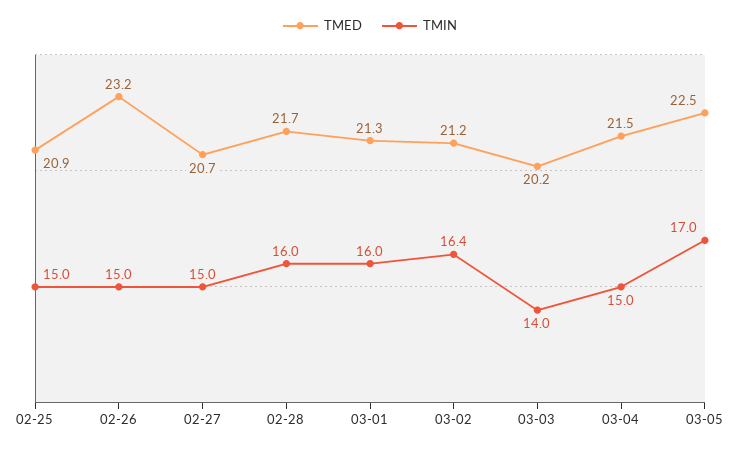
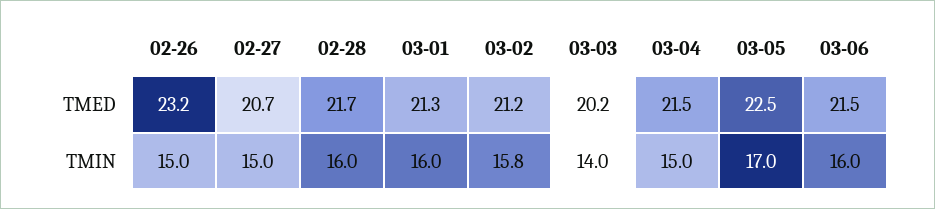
TMED, 02-25: 20.9 -> none
TMIN, 02-25: 15 -> none
TMIN, 03-02: 16.4 -> 15.8
TMED, 03-06: none -> 21.5
TMIN, 03-06: none -> 16

